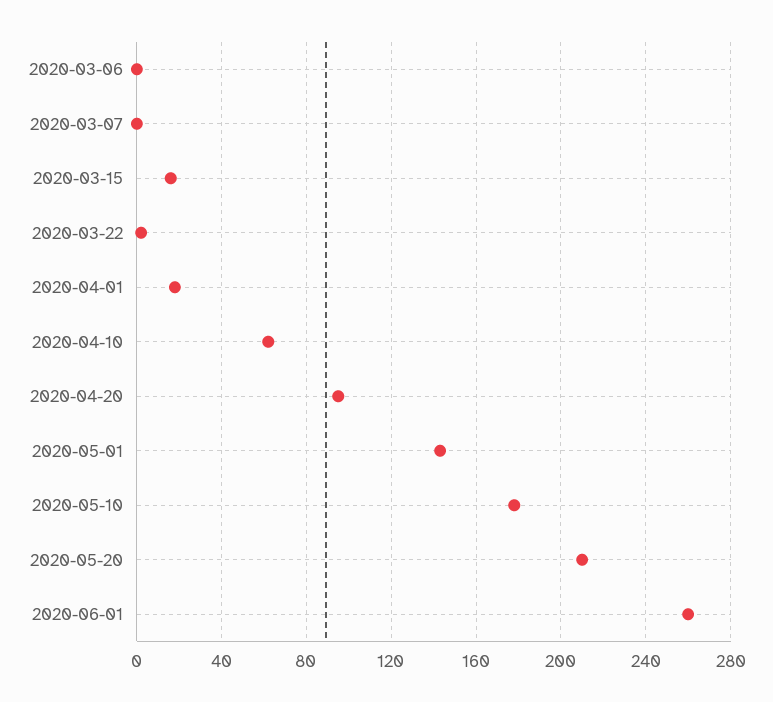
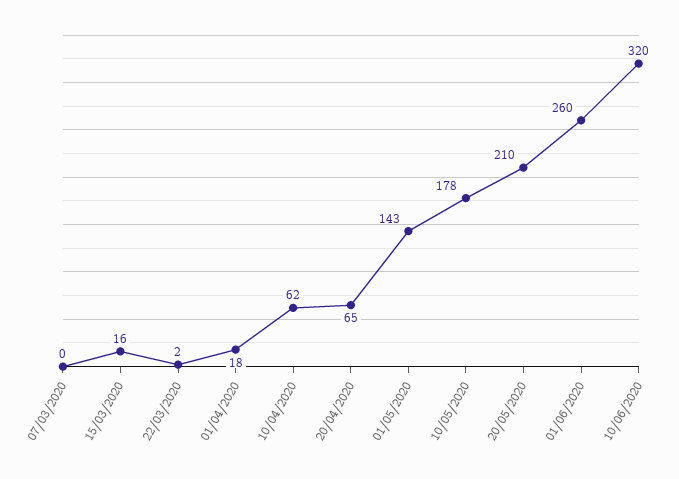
2020-03-06: 0 -> none
2020-04-20: 95 -> 65
10/06/2020: none -> 320

